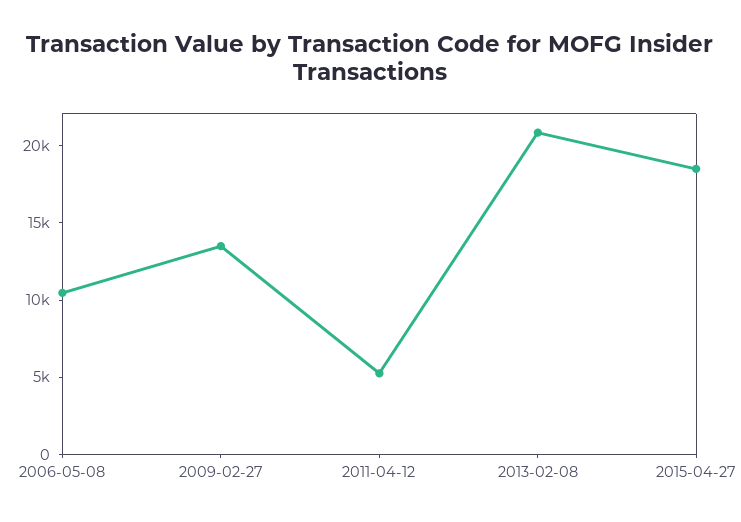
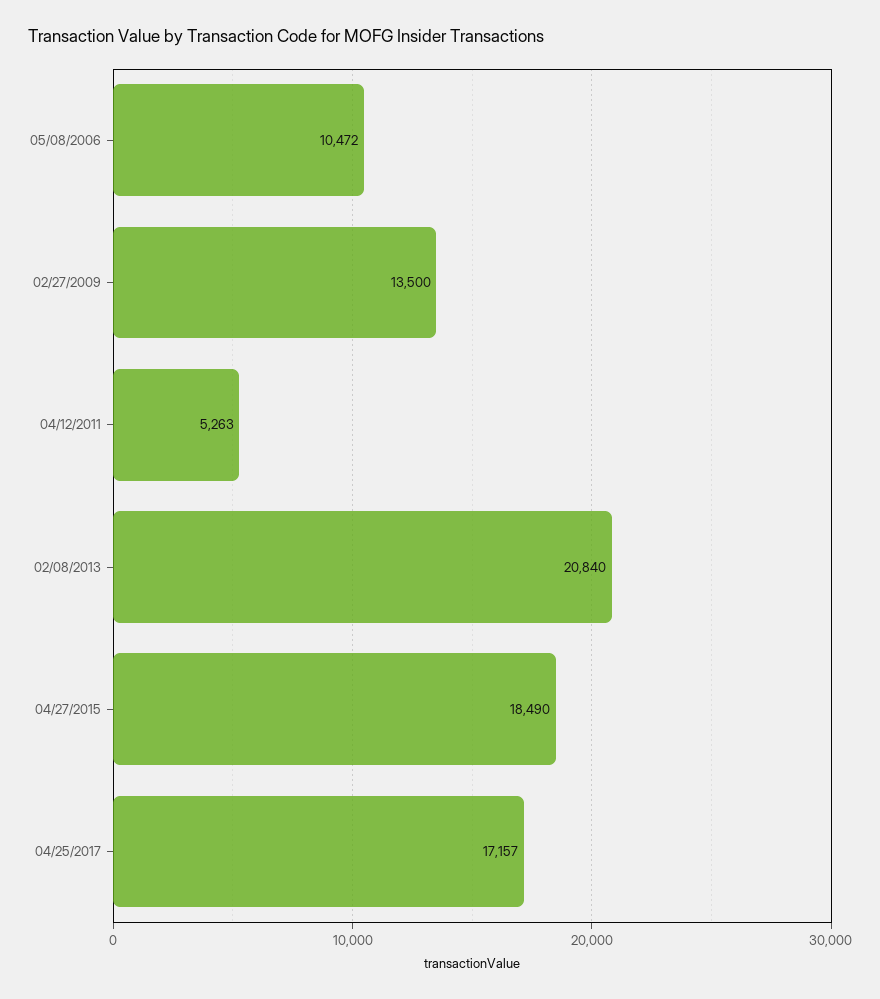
04/25/2017: none -> 17157

